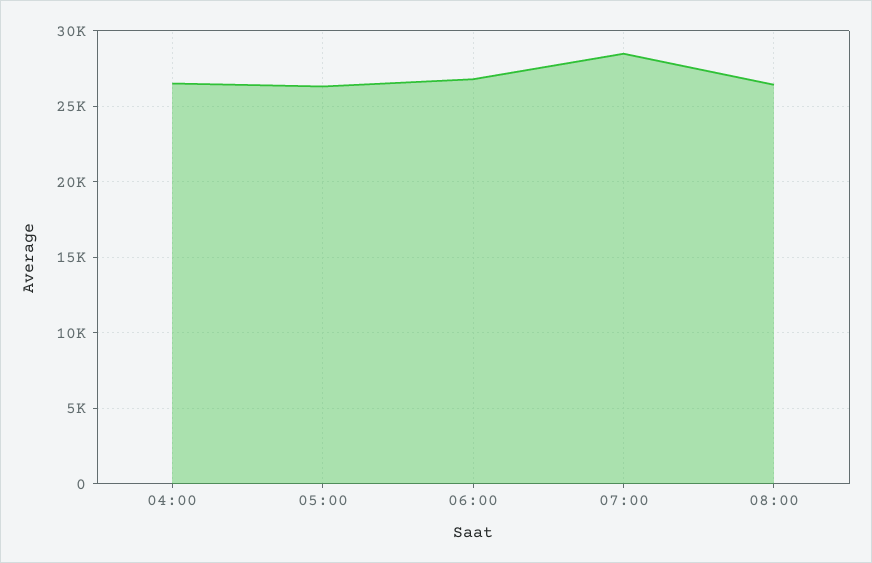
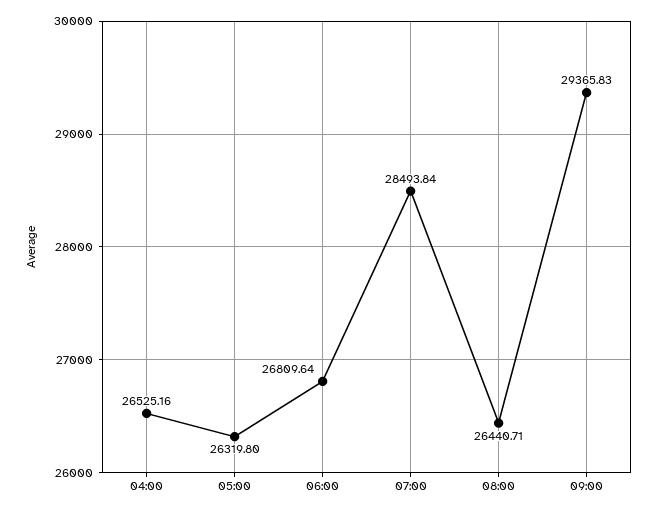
09:00: none -> 29365.83

